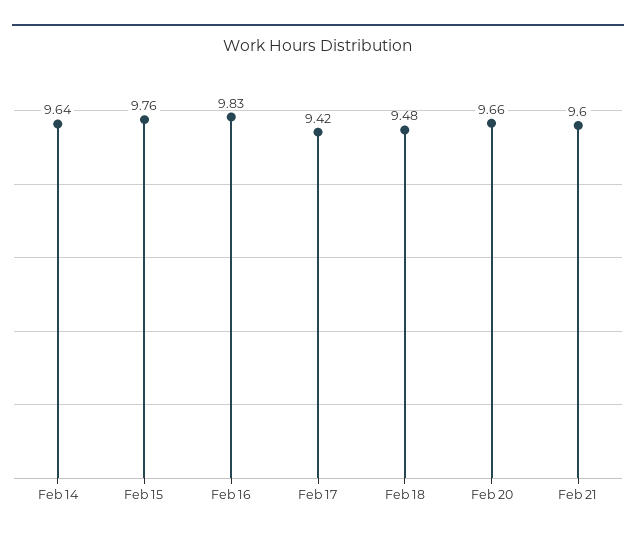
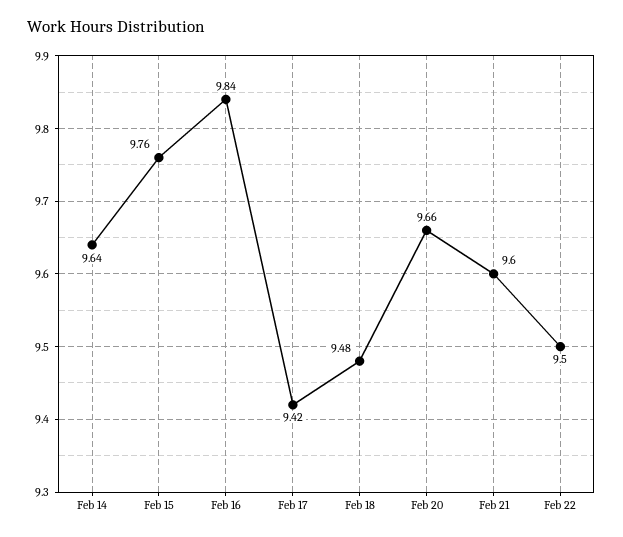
Feb 16: 9.83 -> 9.84
Feb 22: none -> 9.5

